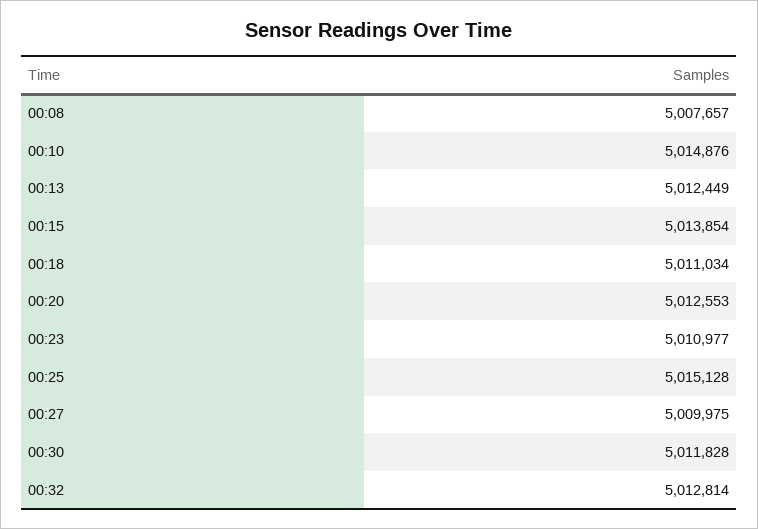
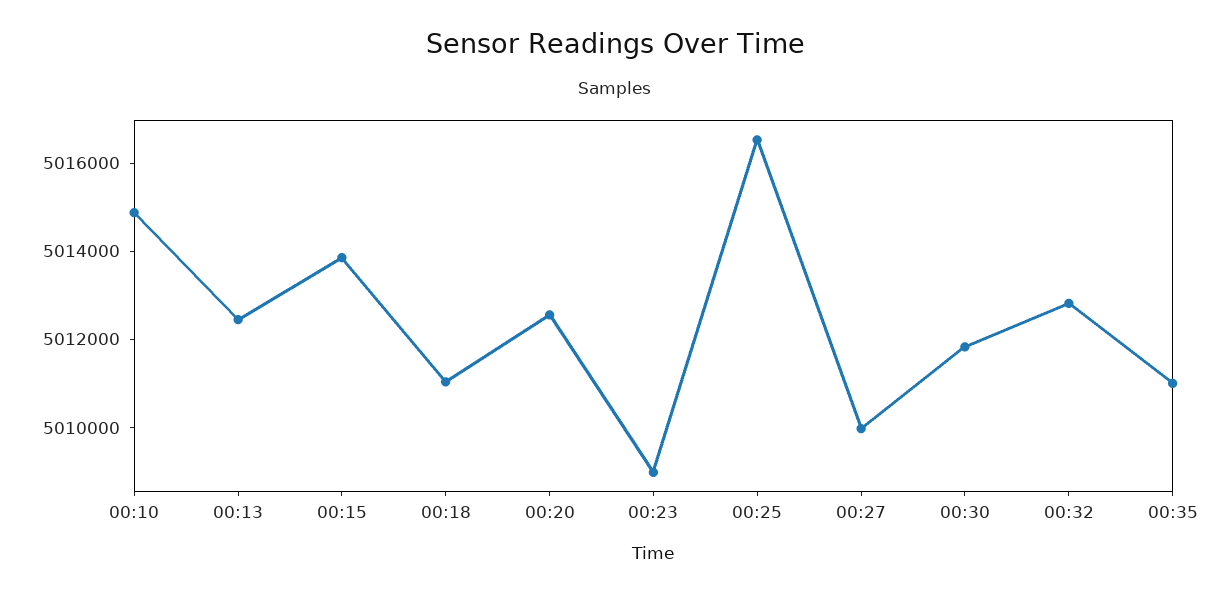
00:08: 5007657 -> none
00:23: 5010977 -> 5009000
00:25: 5015128 -> 5016500
00:35: none -> 5011000

